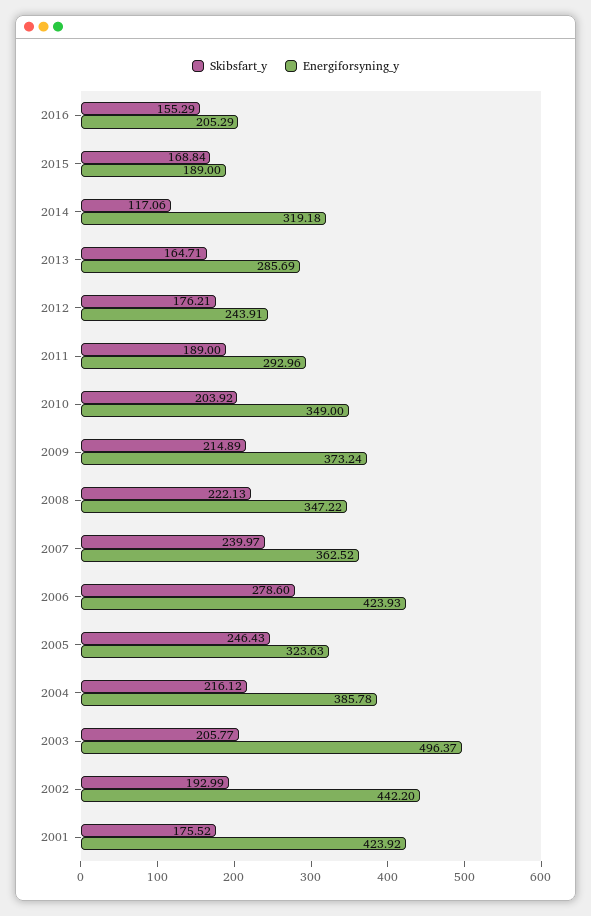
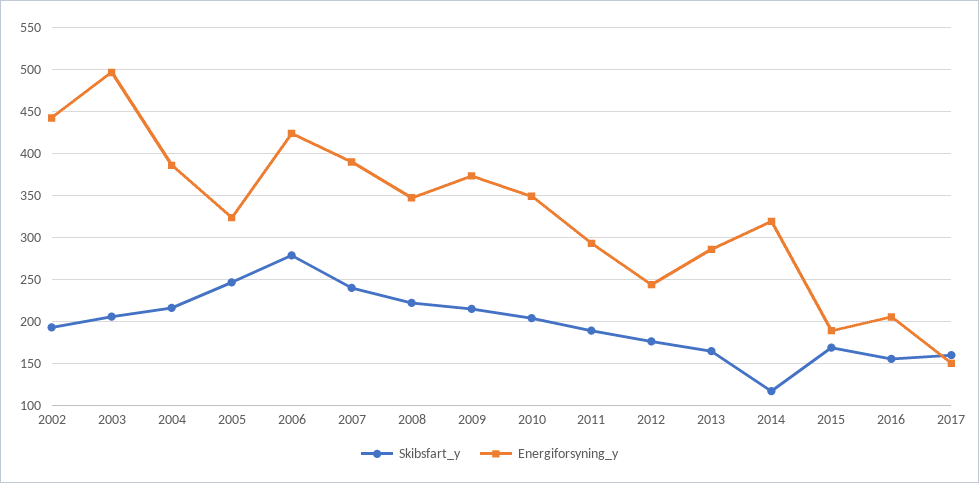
Energiforsyning_y, 2007: 362.52 -> 390
Skibsfart_y, 2001: 175.52 -> none
Energiforsyning_y, 2001: 423.92 -> none
Skibsfart_y, 2017: none -> 160
Energiforsyning_y, 2017: none -> 150

